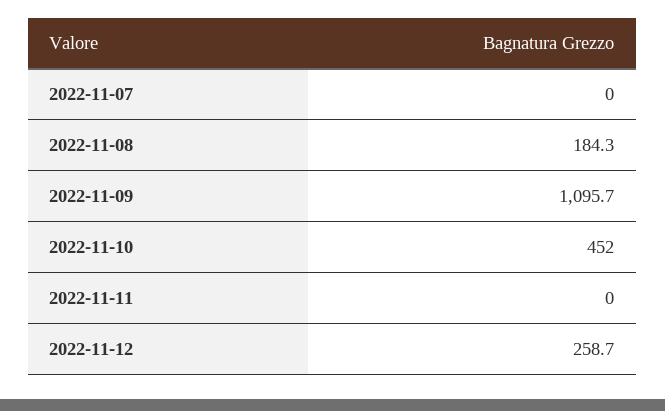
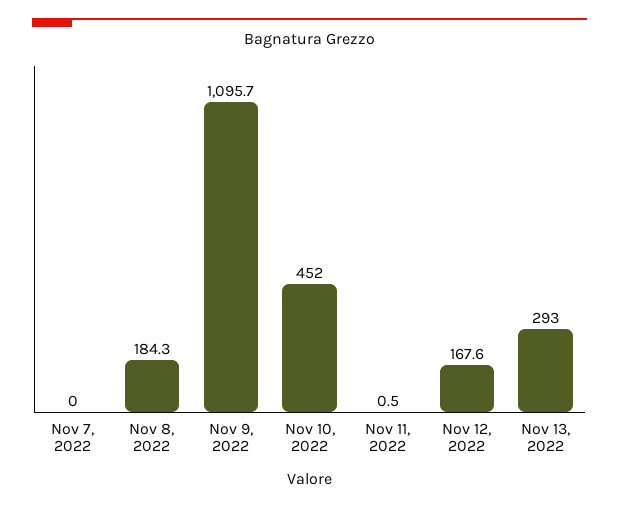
2022-11-11: 0 -> 0.5
2022-11-12: 258.7 -> 167.6
Nov 13, 2022: none -> 293

